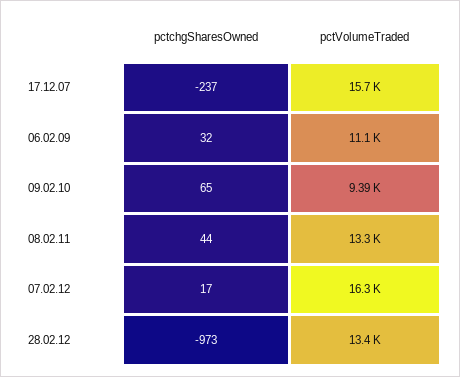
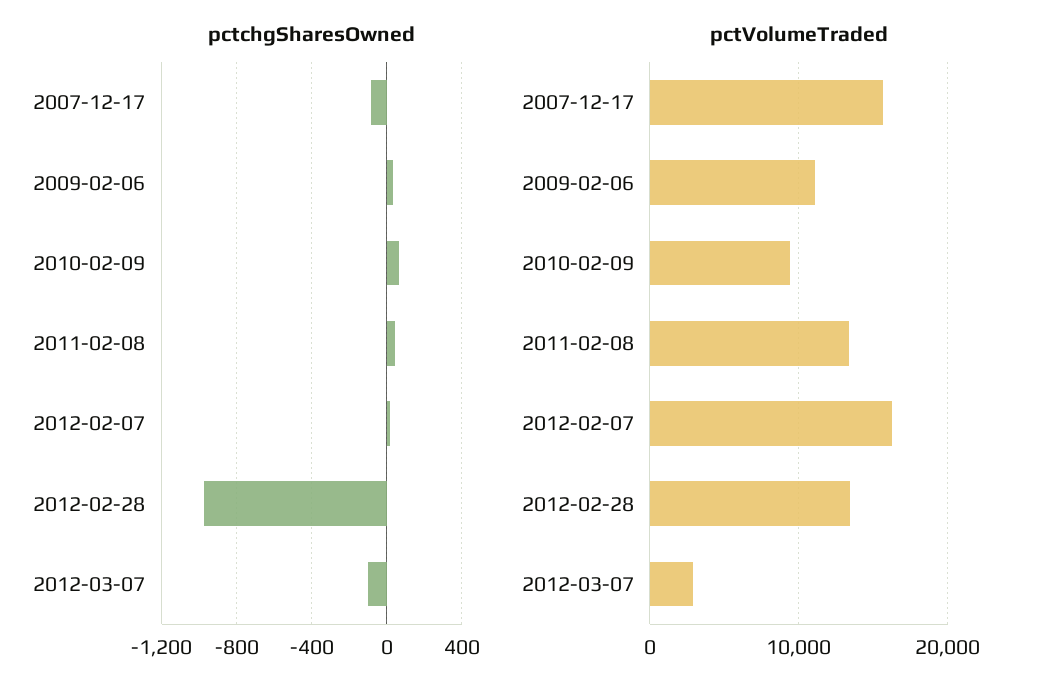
pctchgSharesOwned, 17.12.07: -237 -> -100
pctchgSharesOwned, 2012-03-07: none -> -100
pctVolumeTraded, 2012-03-07: none -> 3000

